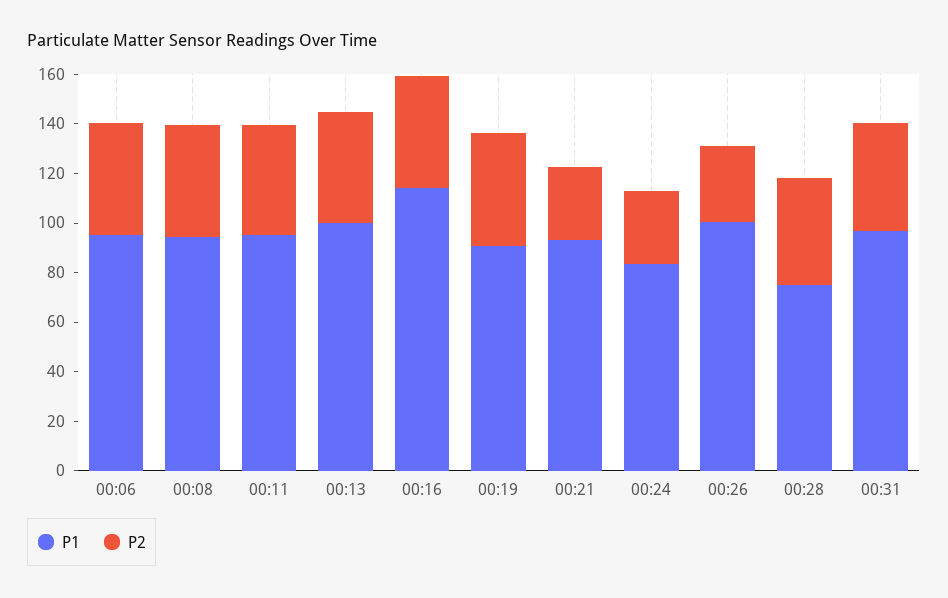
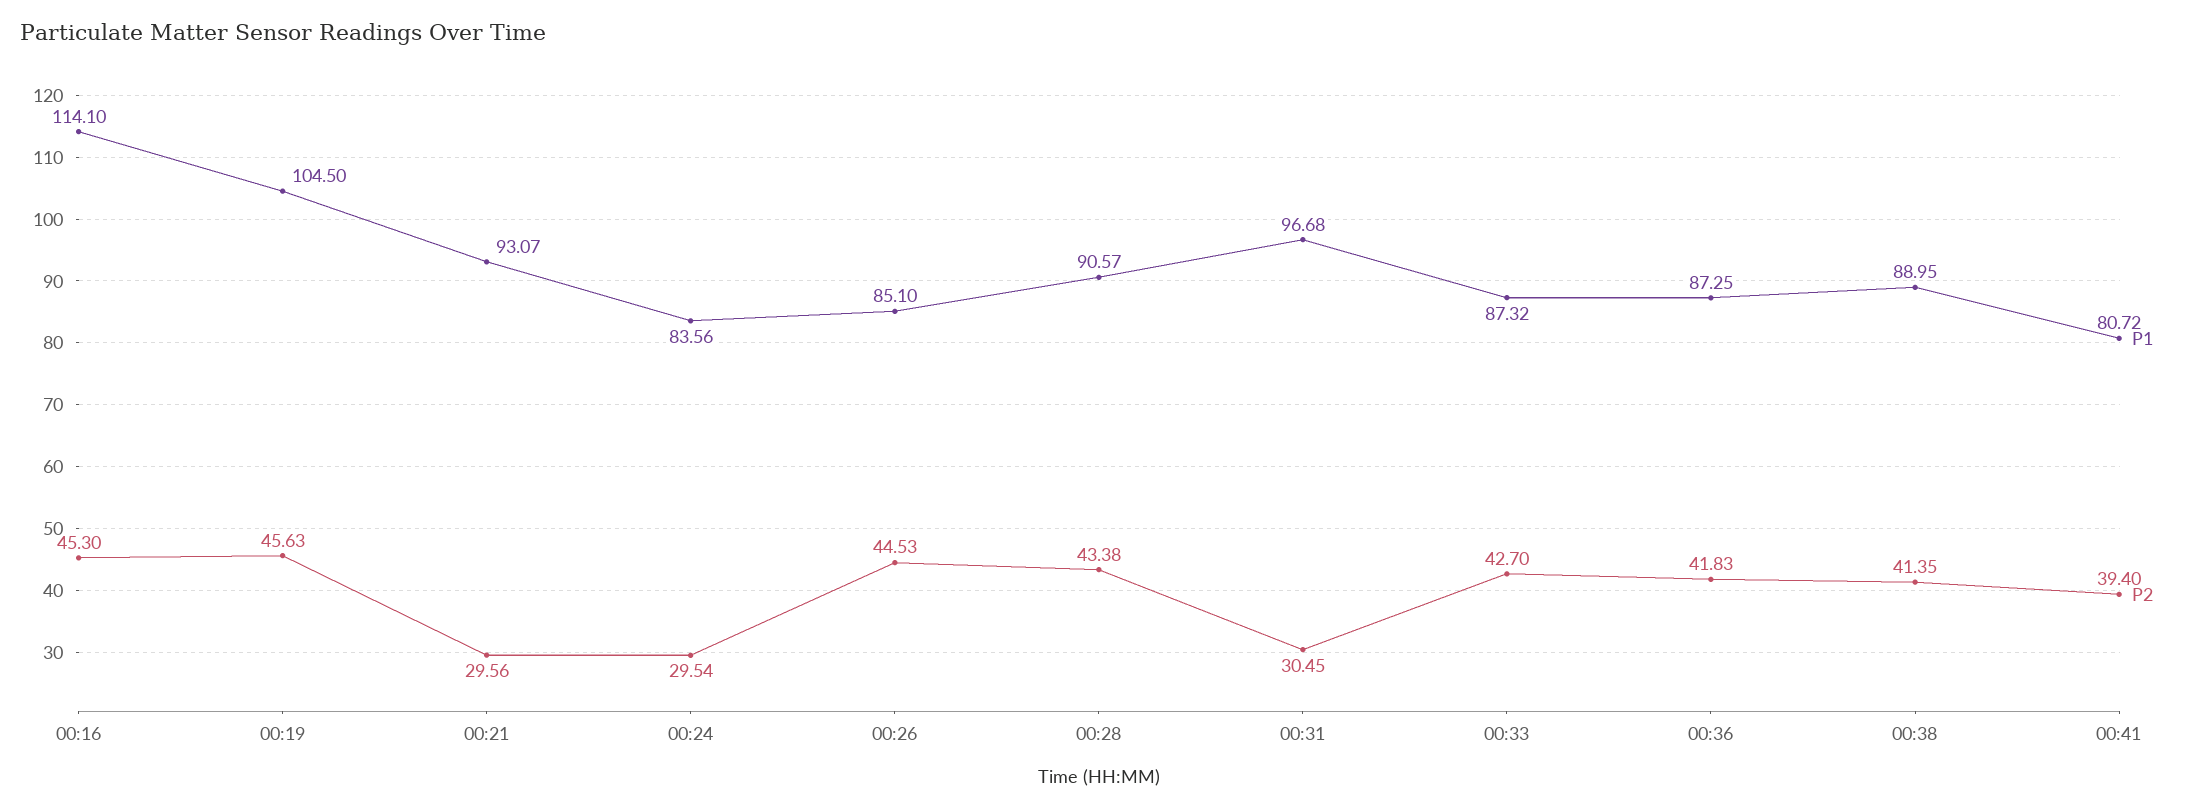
P1, 00:06: 95 -> none
P2, 00:06: 45 -> none
P1, 00:08: 95 -> none
P2, 00:08: 45 -> none
P1, 00:11: 95 -> none
P2, 00:11: 45 -> none
P1, 00:13: 100 -> none
P2, 00:13: 45 -> none
P1, 00:19: 90 -> 104.5
P1, 00:26: 100 -> 85.1
P2, 00:26: 30 -> 44.53
P1, 00:28: 75 -> 90.57
P2, 00:31: 45 -> 30.45
P1, 00:33: none -> 87.32
P2, 00:33: none -> 42.7
P1, 00:36: none -> 87.25
P2, 00:36: none -> 41.83
P1, 00:38: none -> 88.95
P2, 00:38: none -> 41.35
P1, 00:41: none -> 80.72
P2, 00:41: none -> 39.4

